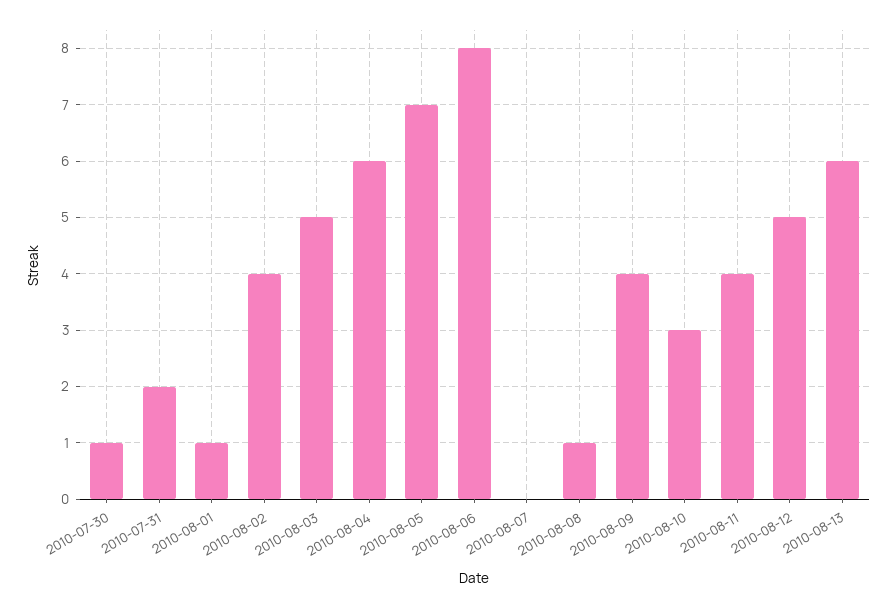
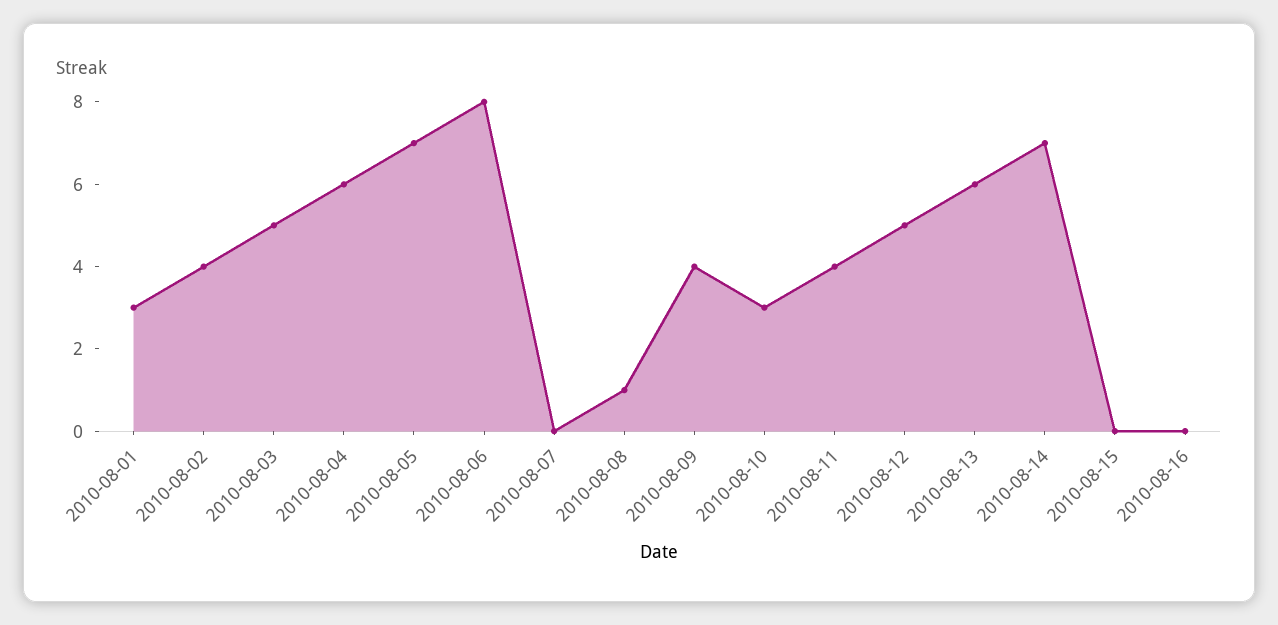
2010-07-30: 1 -> none
2010-07-31: 2 -> none
2010-08-01: 1 -> 3
2010-08-14: none -> 7
2010-08-15: none -> 0
2010-08-16: none -> 0

